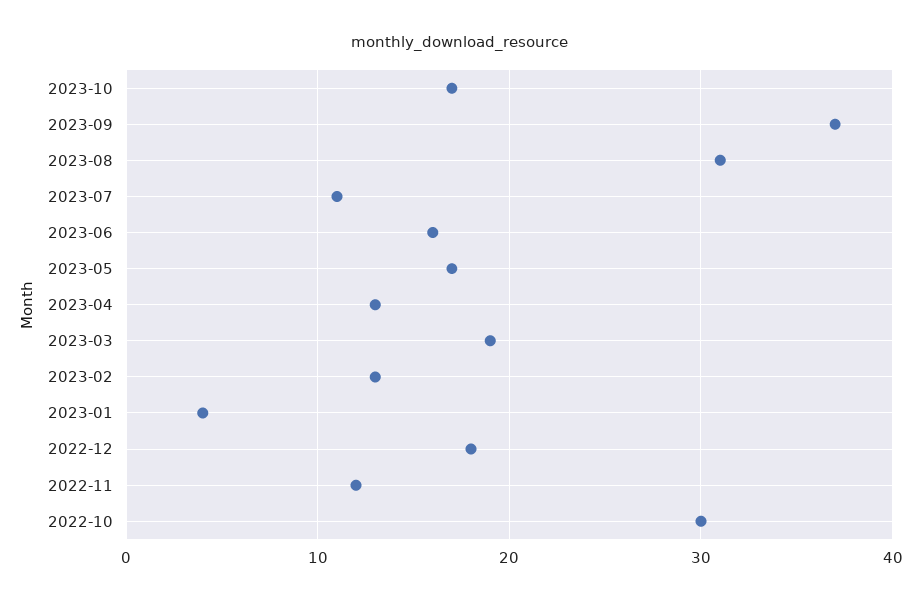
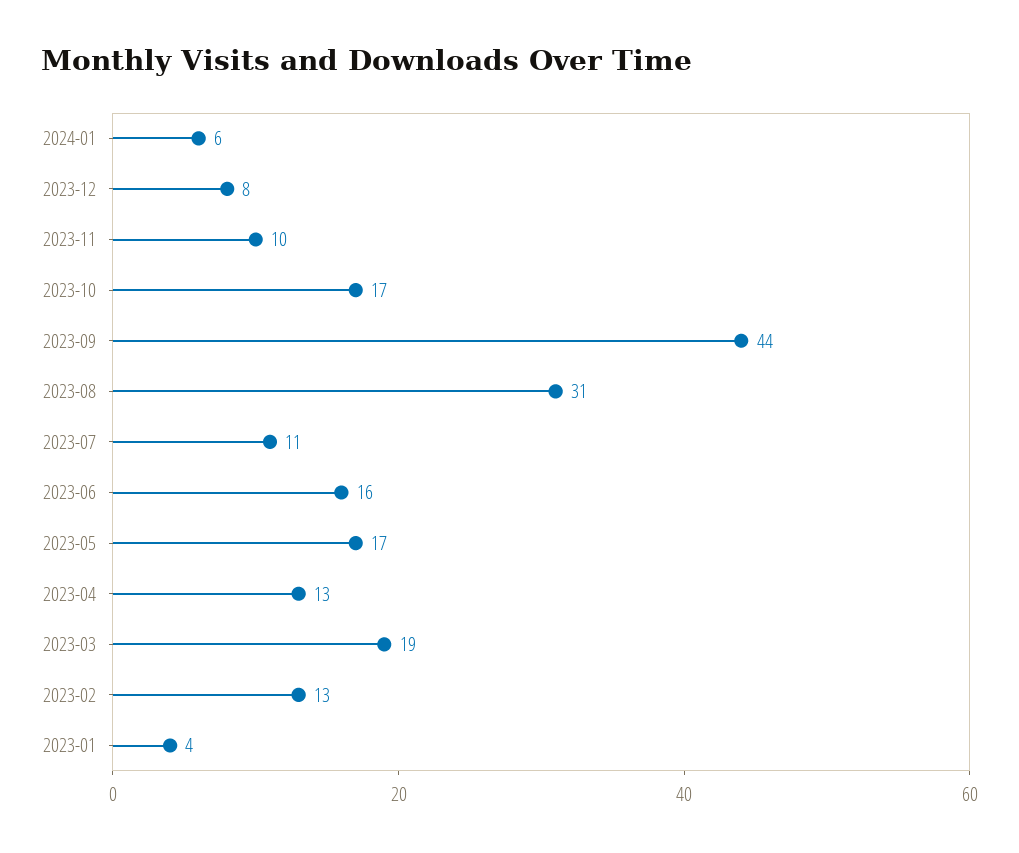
2023-09: 37 -> 44
2022-12: 18 -> none
2022-11: 12 -> none
2022-10: 30 -> none
2024-01: none -> 6
2023-12: none -> 8
2023-11: none -> 10

